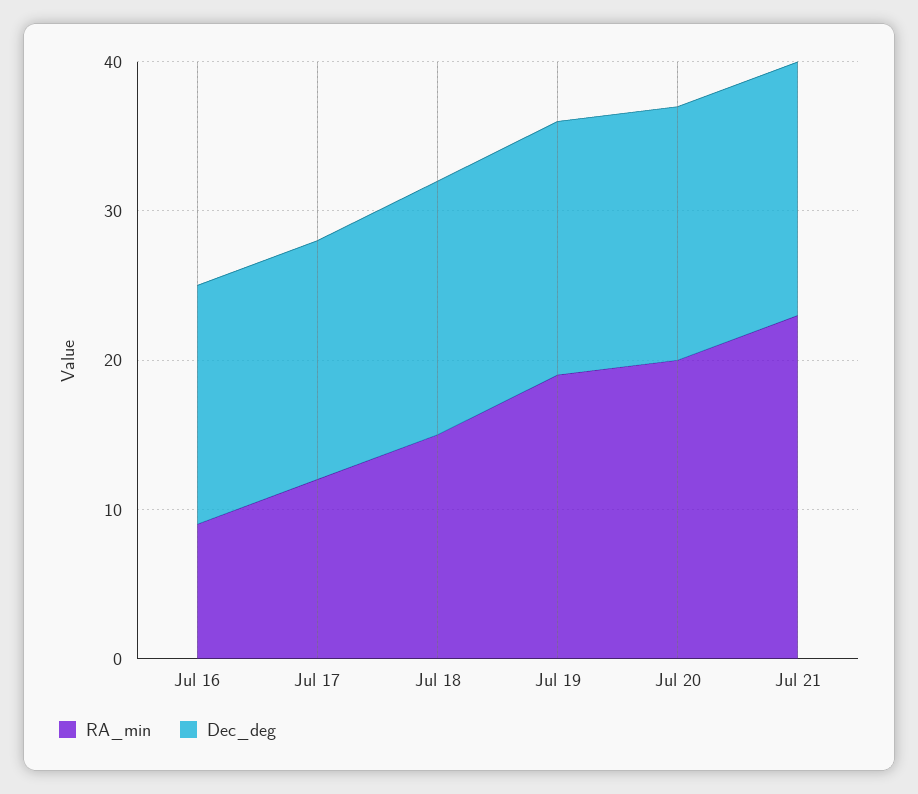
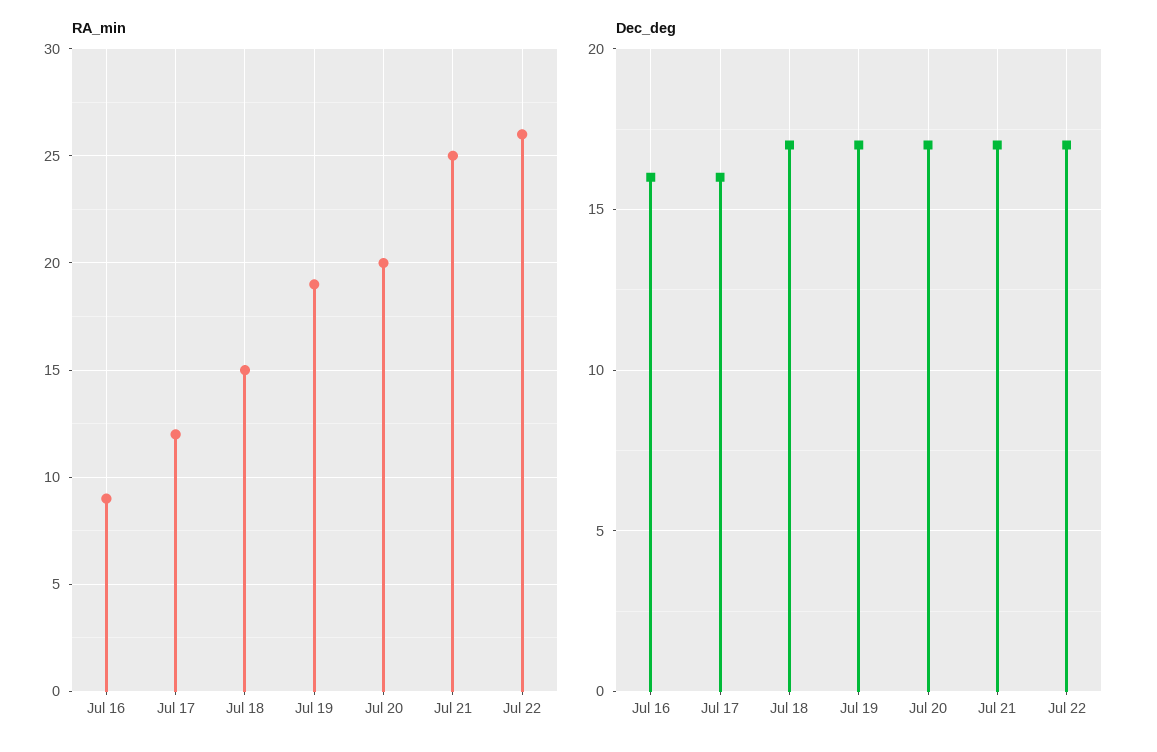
RA_min, Jul 21: 23 -> 25
RA_min, Jul 22: none -> 26
Dec_deg, Jul 22: none -> 17

